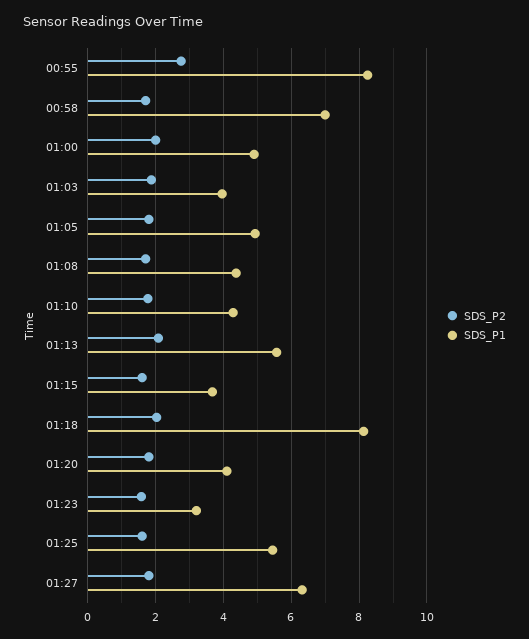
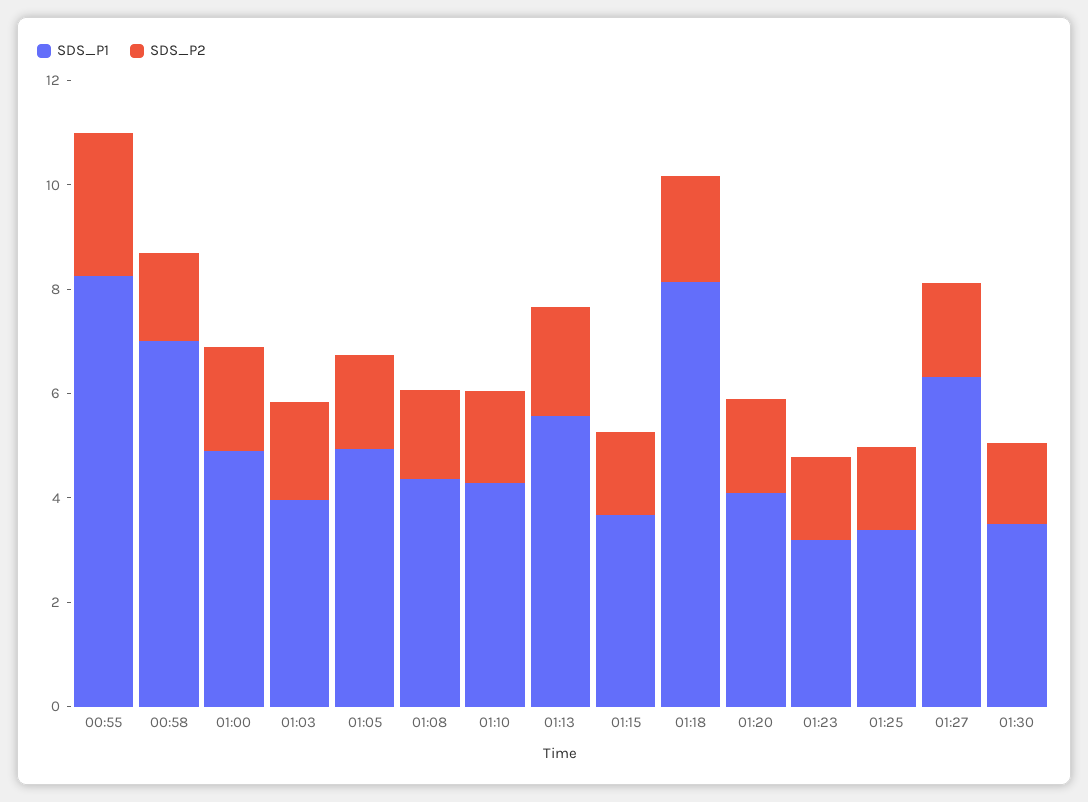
SDS_P1, 01:25: 5.4 -> 3.5
SDS_P1, 01:30: none -> 3.5
SDS_P2, 01:30: none -> 1.5

